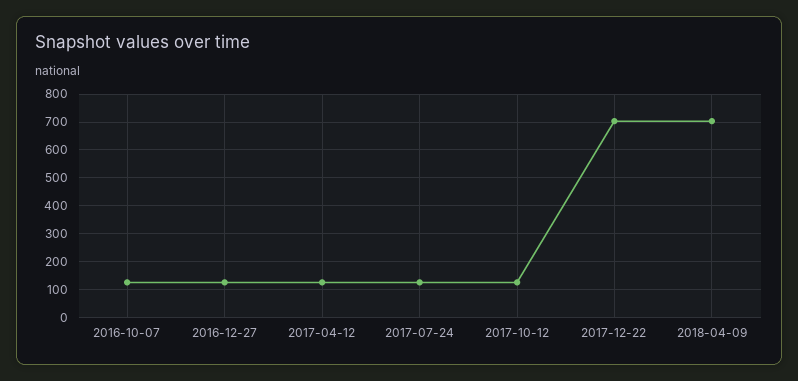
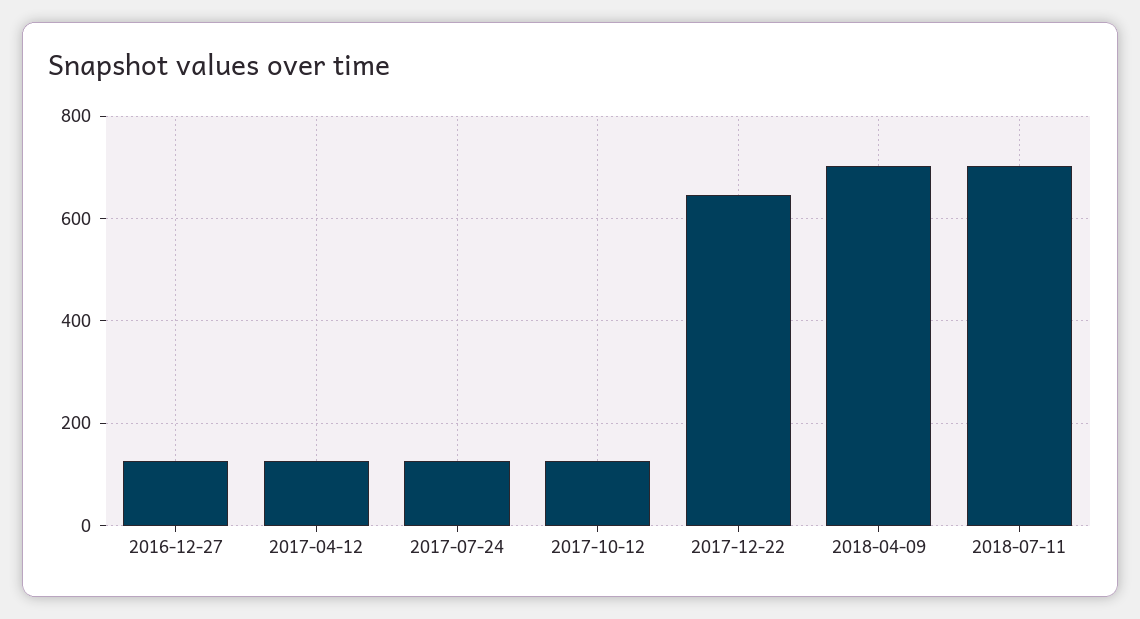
2016-10-07: 125 -> none
2017-12-22: 700 -> 640
2018-07-11: none -> 700

